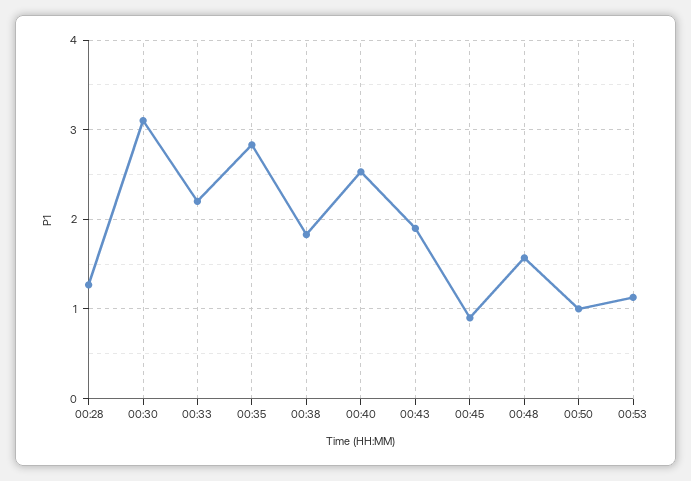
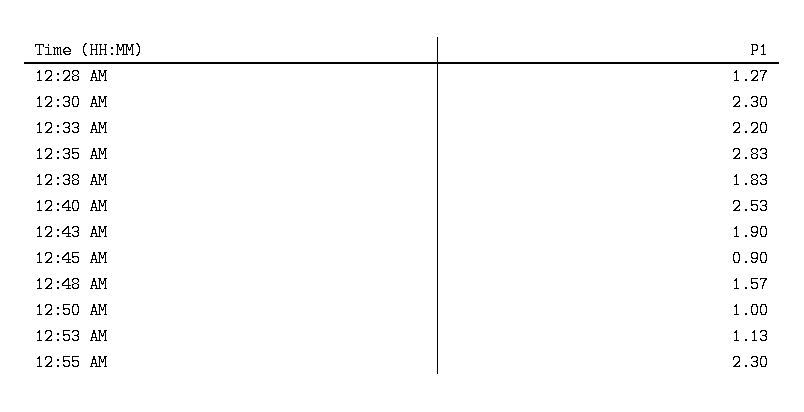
00:30: 3.1 -> 2.3
12:55 AM: none -> 2.3

